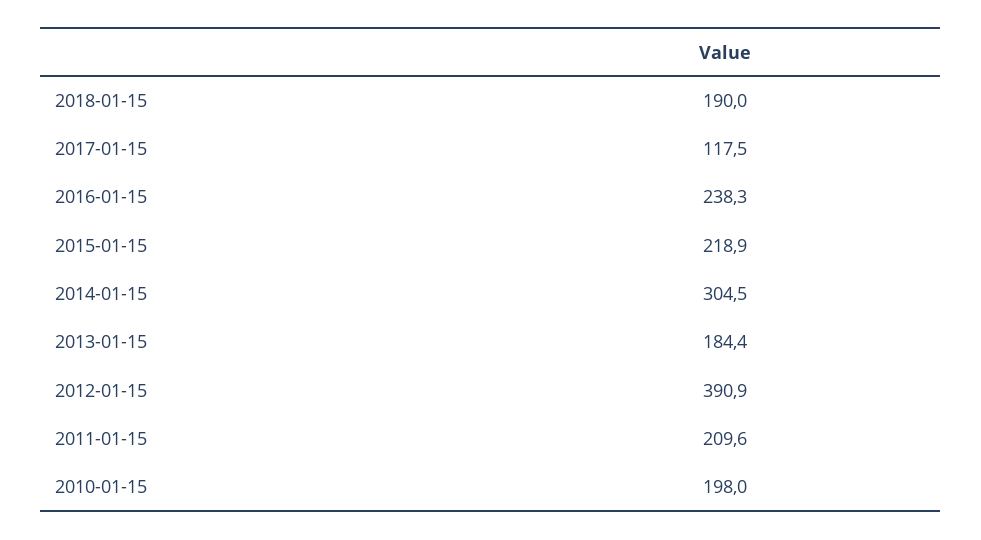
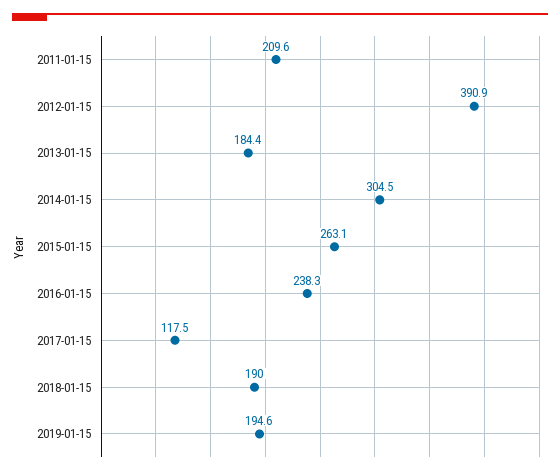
2015-01-15: 218.9 -> 263.1
2010-01-15: 198 -> none
2019-01-15: none -> 194.6

